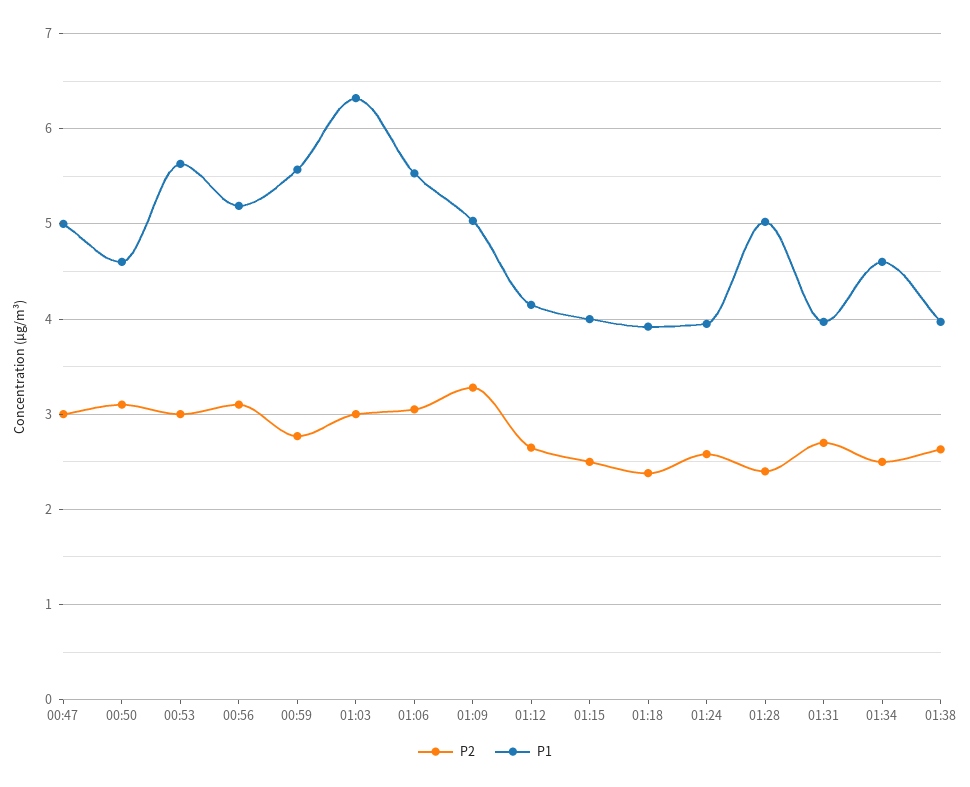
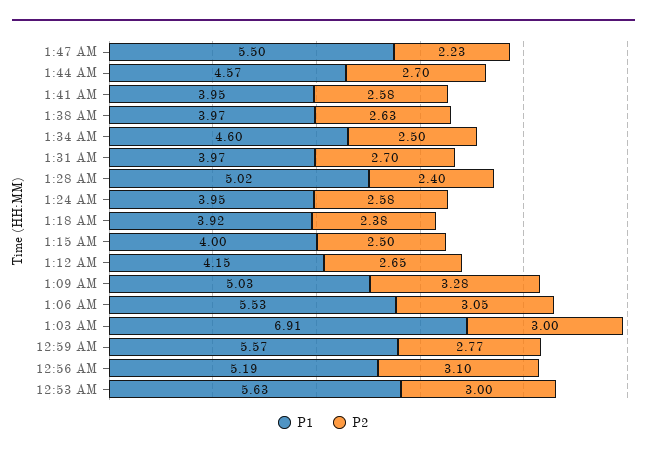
P2, 00:47: 3 -> none
P1, 00:47: 5 -> none
P2, 00:50: 3.1 -> none
P1, 00:50: 4.6 -> none
P1, 01:03: 6.3 -> 6.91
P1, 1:47 AM: none -> 5.5
P2, 1:47 AM: none -> 2.23
P1, 1:44 AM: none -> 4.57
P2, 1:44 AM: none -> 2.7
P1, 1:41 AM: none -> 3.95
P2, 1:41 AM: none -> 2.58

